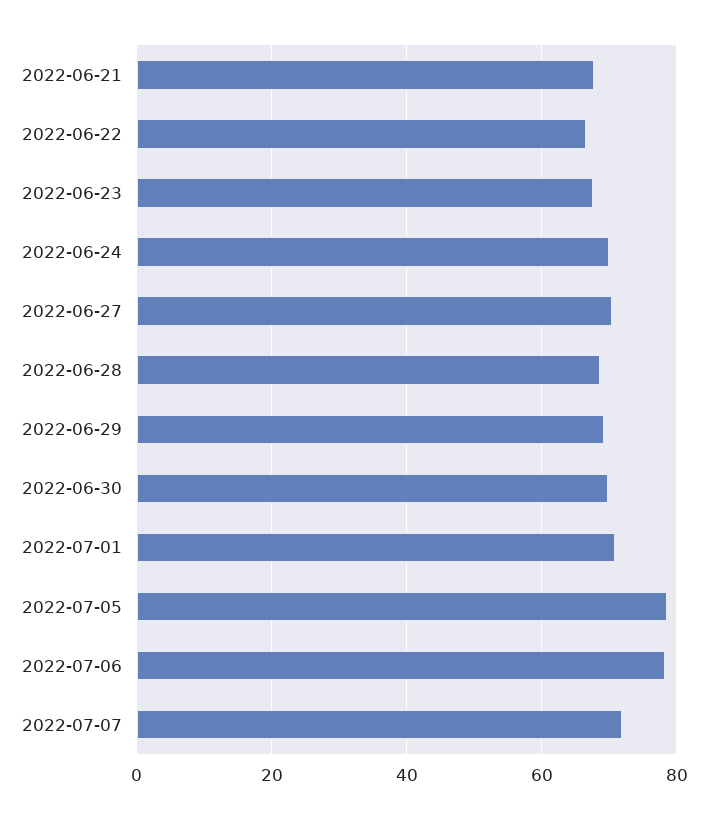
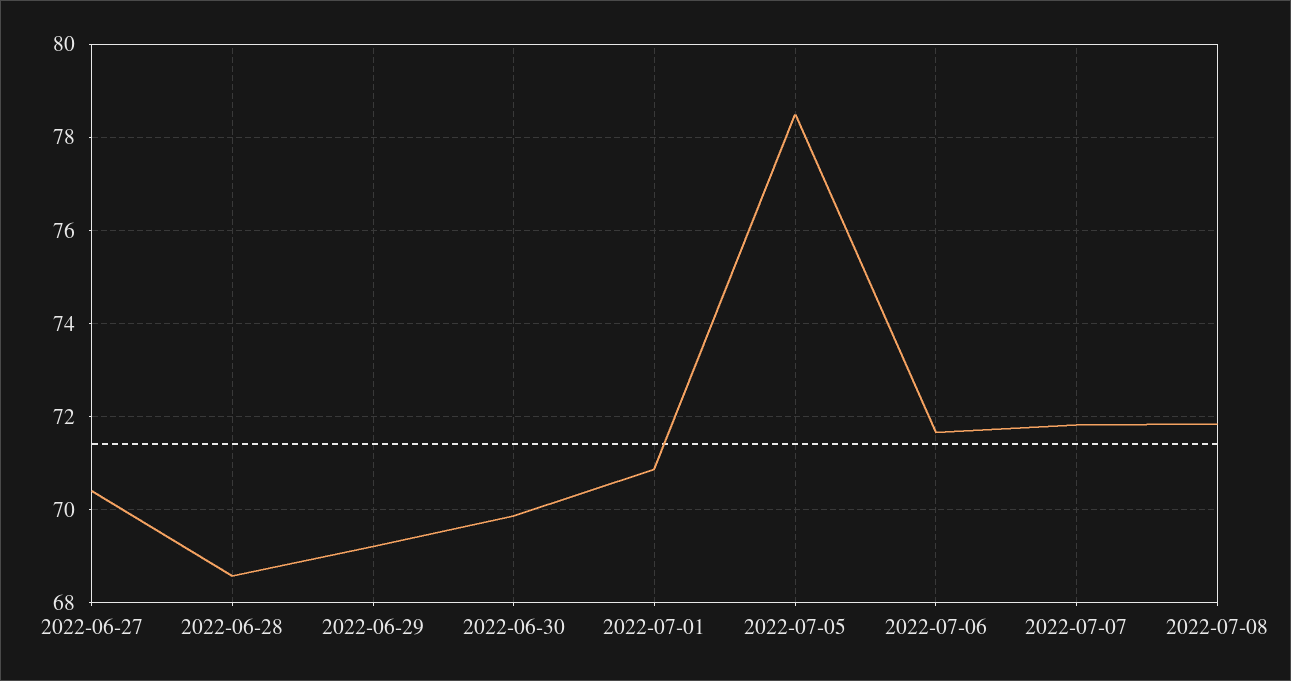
2022-06-21: 68 -> none
2022-06-22: 66 -> none
2022-06-23: 68 -> none
2022-06-24: 70 -> none
2022-07-06: 78 -> 71.6
2022-07-08: none -> 71.8

